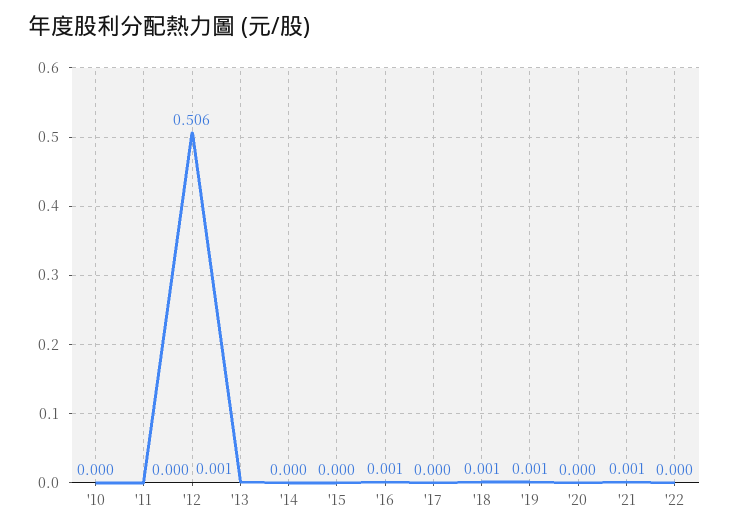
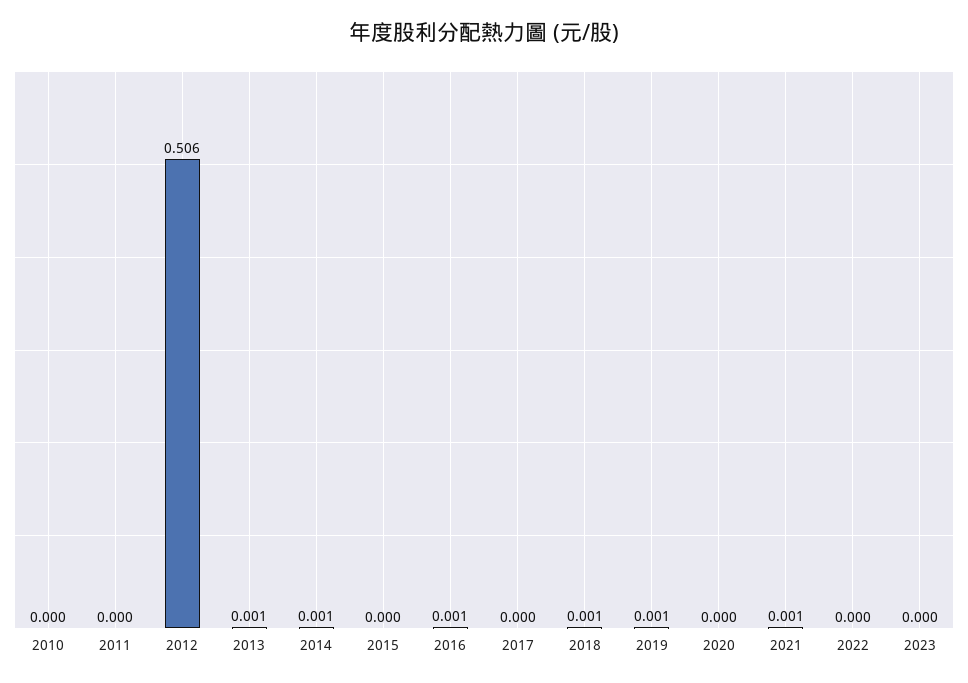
'14: 0 -> 0.001
2023: none -> 0

